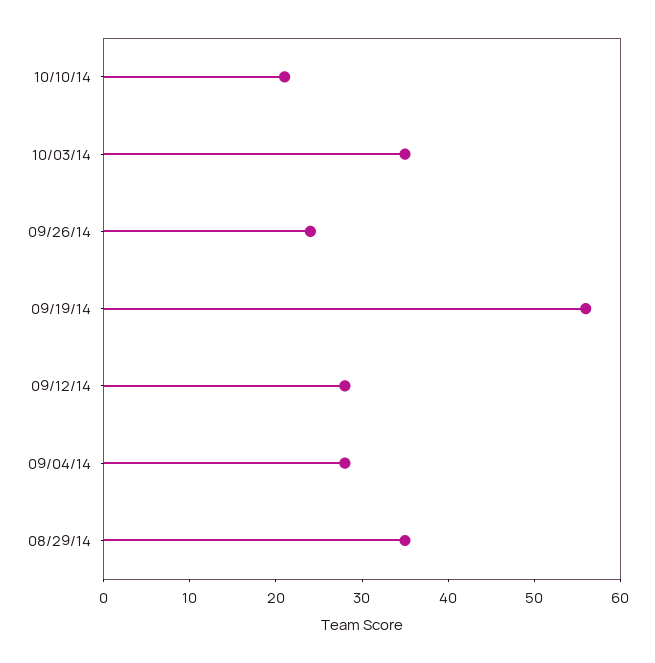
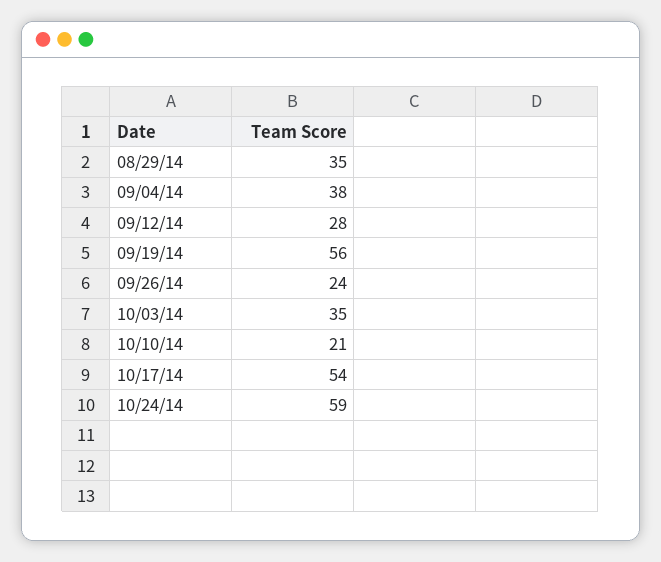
09/04/14: 28 -> 38
10/17/14: none -> 54
10/24/14: none -> 59

